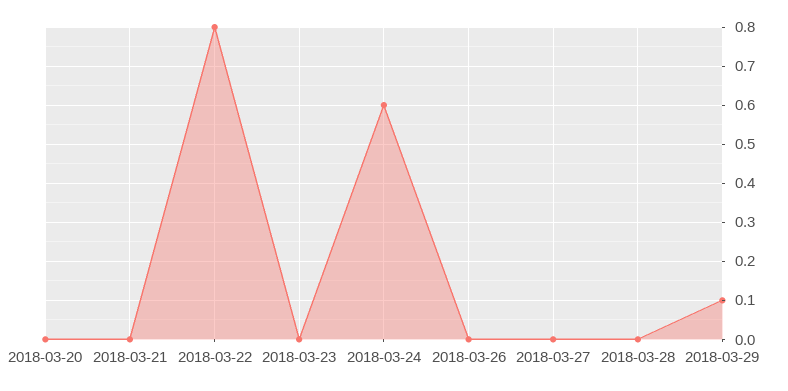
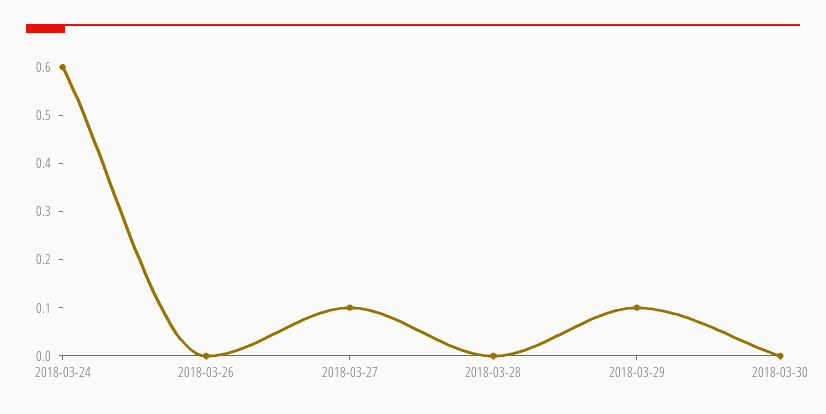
2018-03-20: 0 -> none
2018-03-21: 0 -> none
2018-03-22: 0.8 -> none
2018-03-23: 0 -> none
2018-03-27: 0 -> 0.1
2018-03-30: none -> 0

